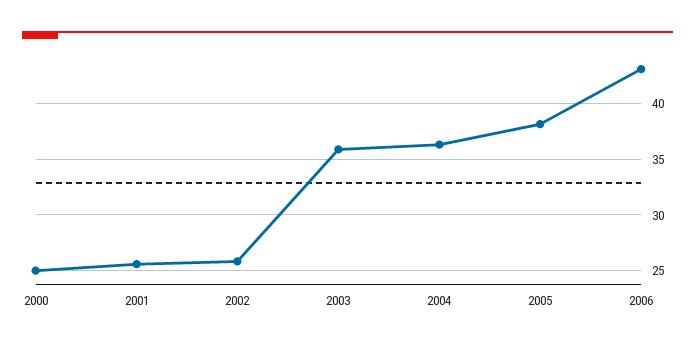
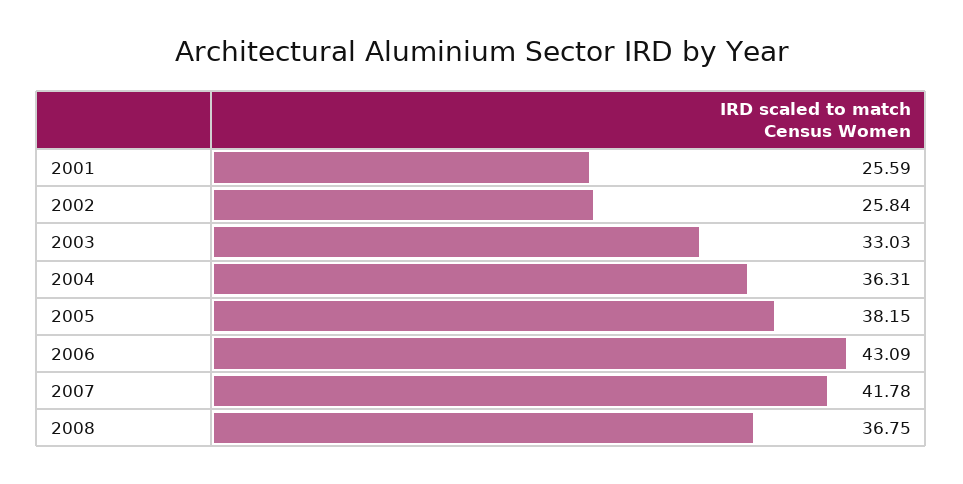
2000: 25 -> none
2003: 36 -> 33.03
2007: none -> 41.78
2008: none -> 36.75

